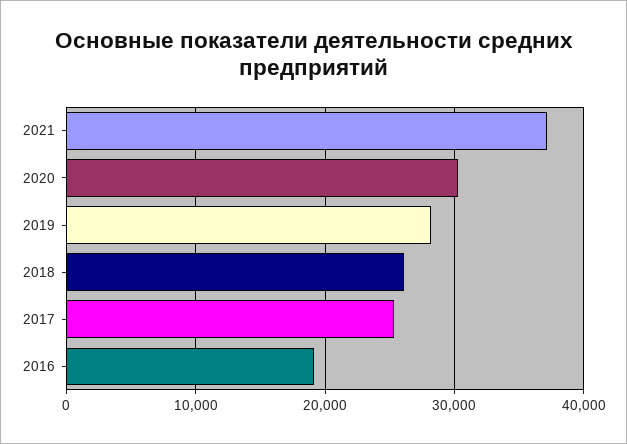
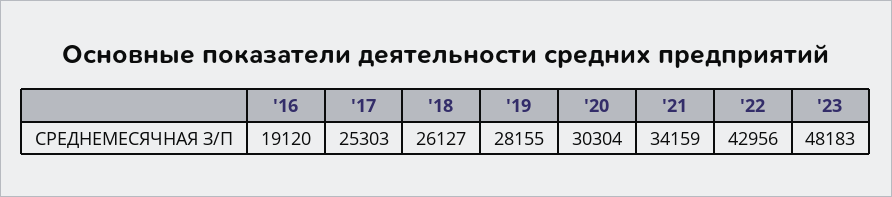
2021: 37000 -> 34159
'22: none -> 42956
'23: none -> 48183

